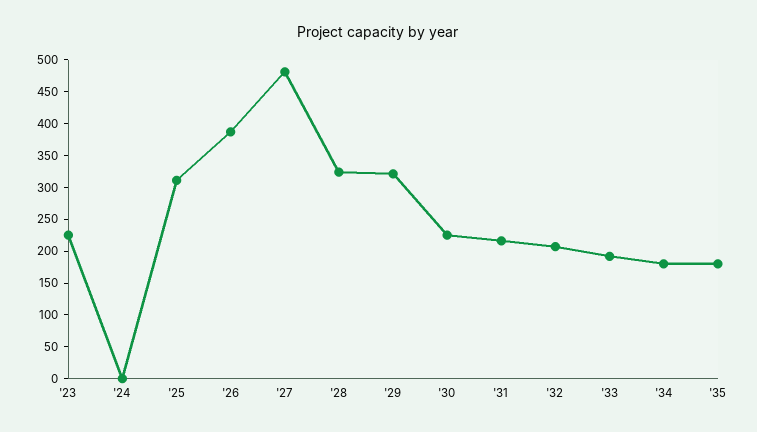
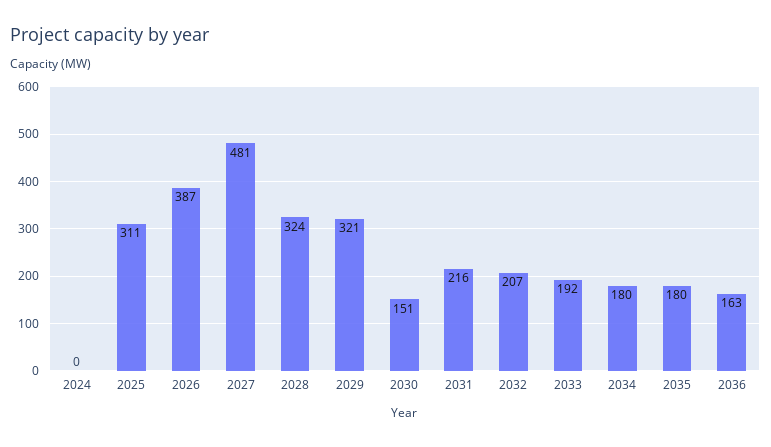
'23: 225 -> none
'30: 225 -> 151
2036: none -> 163

